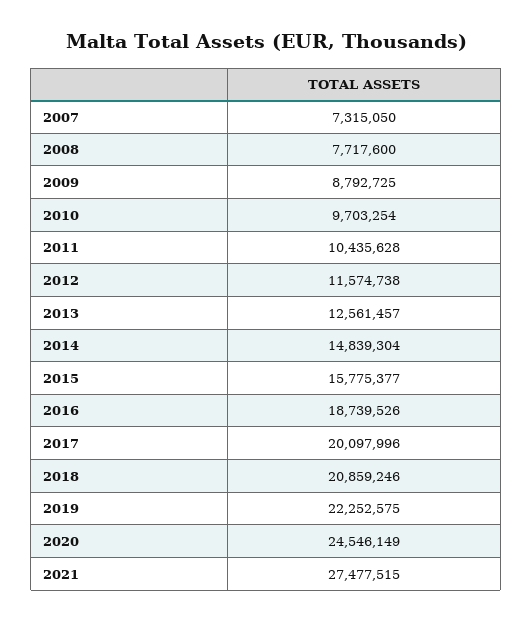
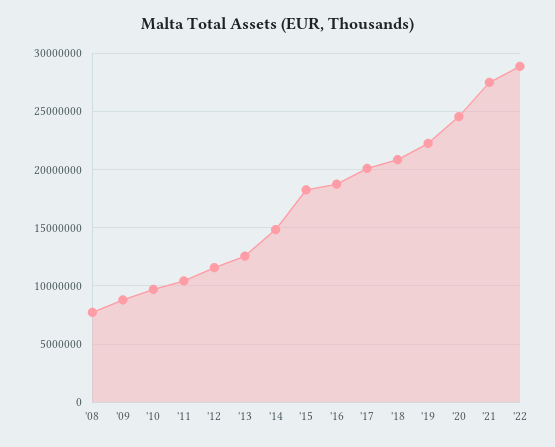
2007: 7315050 -> none
2015: 15775377 -> 18000000
'22: none -> 29000000

